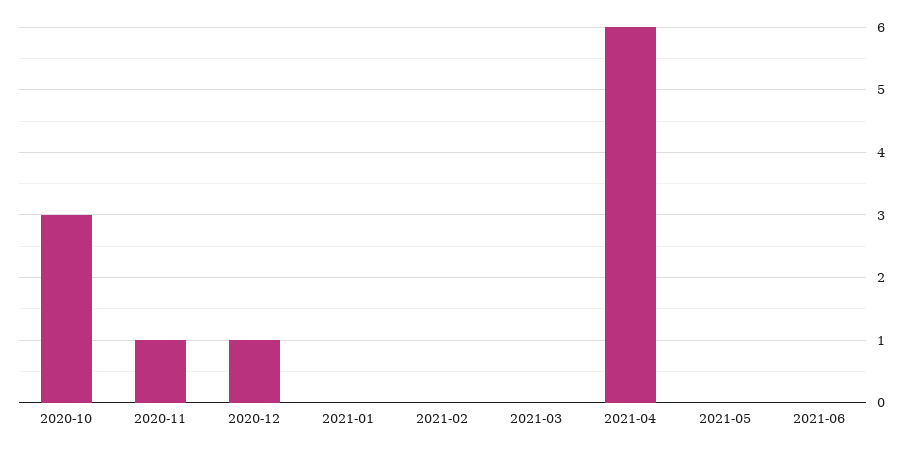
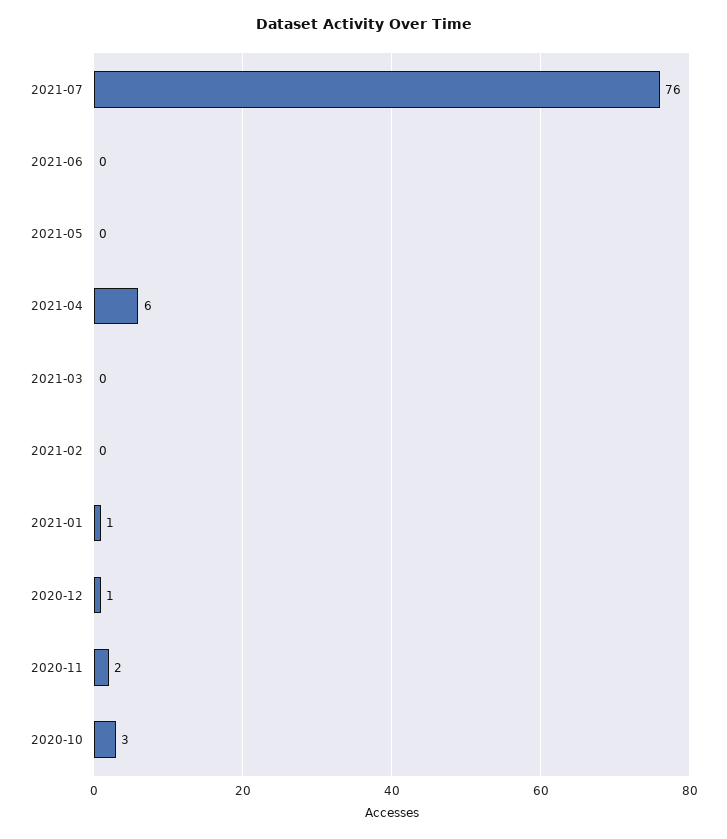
2020-11: 1 -> 2
2021-01: 0 -> 1
2021-07: none -> 76

